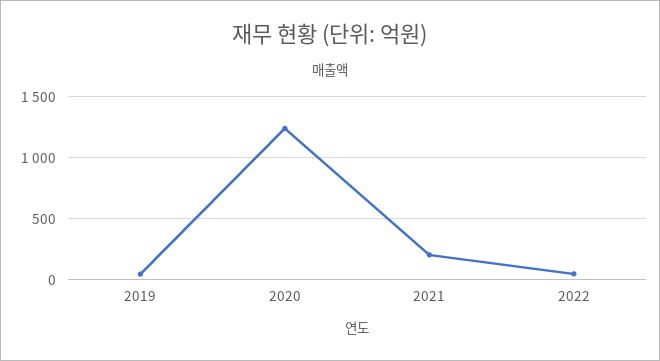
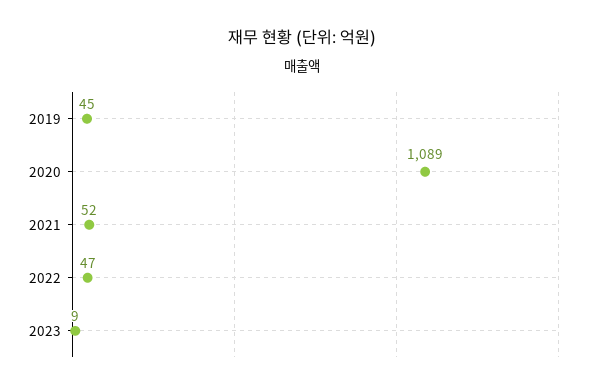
2020: 1250 -> 1089
2021: 200 -> 52
2023: none -> 9

